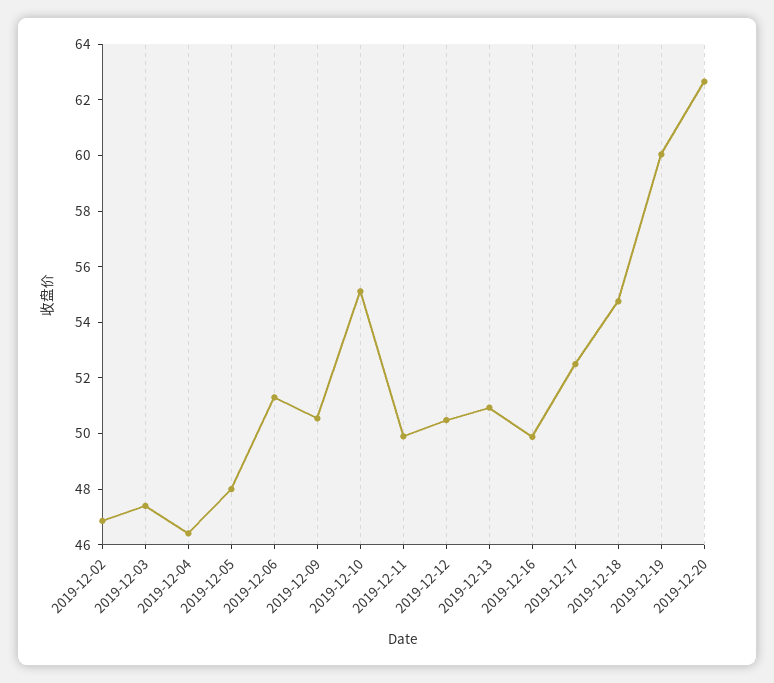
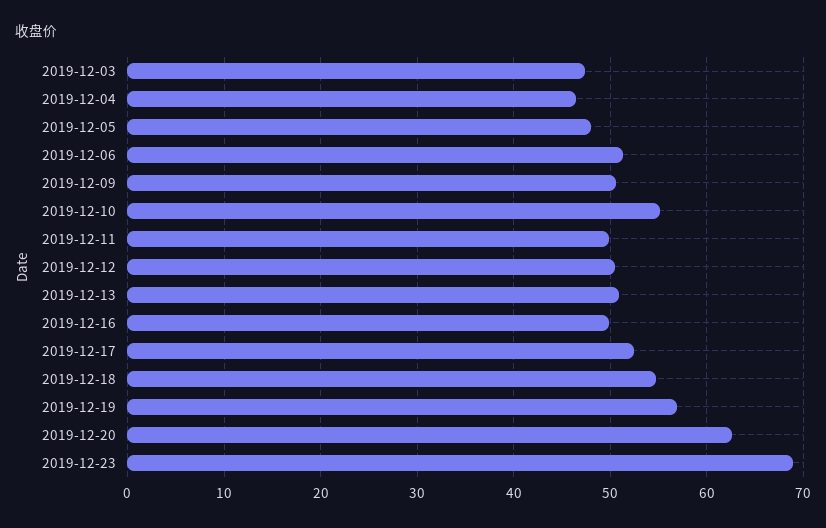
2019-12-02: 47 -> none
2019-12-19: 60 -> 57
2019-12-23: none -> 69

